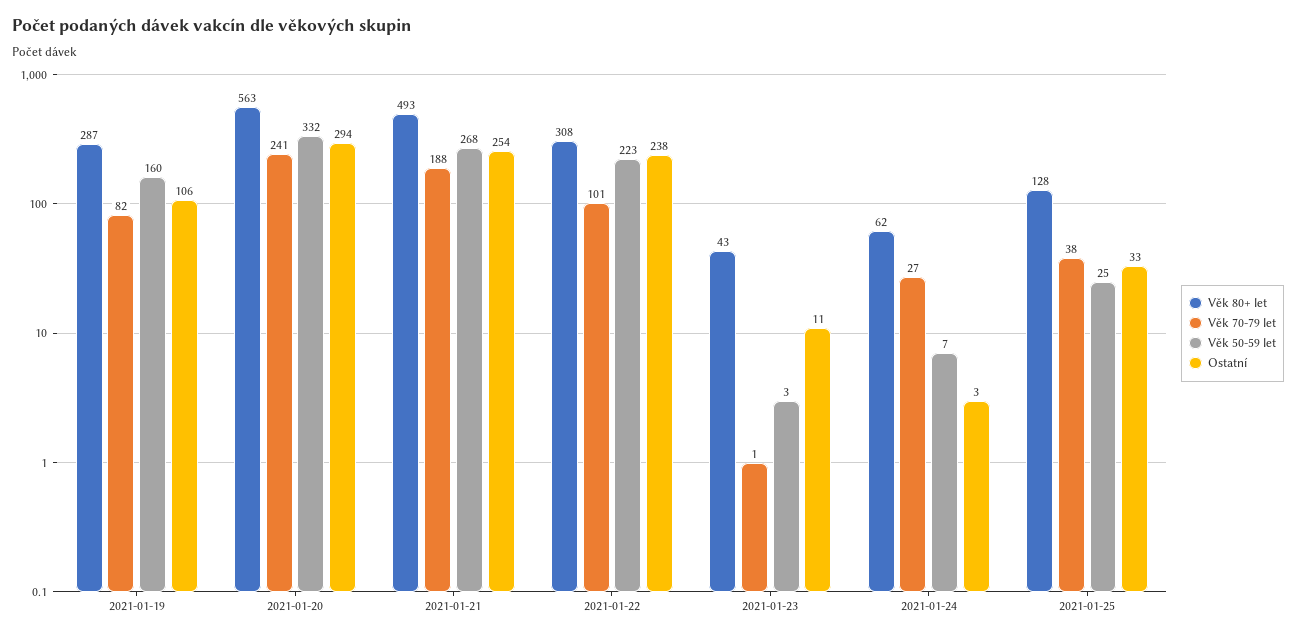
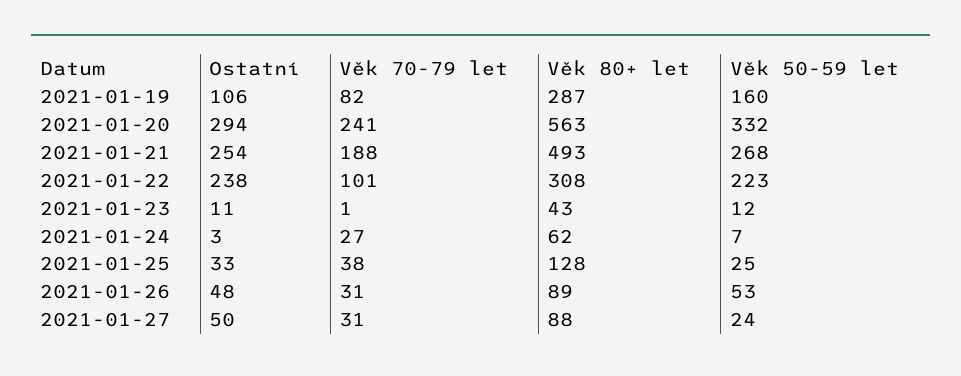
Věk 50-59 let, 2021-01-23: 3 -> 12
Ostatní, 2021-01-26: none -> 48
Věk 70-79 let, 2021-01-26: none -> 31
Věk 80+ let, 2021-01-26: none -> 89
Věk 50-59 let, 2021-01-26: none -> 53
Ostatní, 2021-01-27: none -> 50
Věk 70-79 let, 2021-01-27: none -> 31
Věk 80+ let, 2021-01-27: none -> 88
Věk 50-59 let, 2021-01-27: none -> 24

